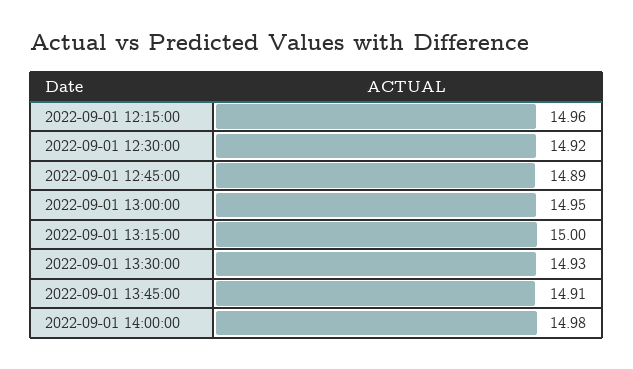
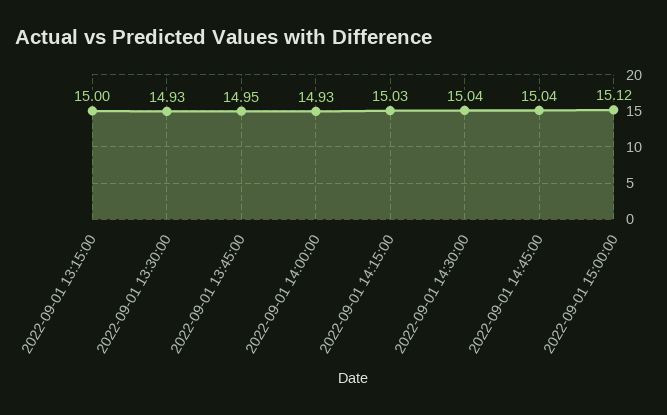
2022-09-01 12:15:00: 14.96 -> none
2022-09-01 12:30:00: 14.92 -> none
2022-09-01 12:45:00: 14.89 -> none
2022-09-01 13:00:00: 14.95 -> none
2022-09-01 13:45:00: 14.91 -> 14.95
2022-09-01 14:00:00: 14.98 -> 14.93
2022-09-01 14:15:00: none -> 15.03
2022-09-01 14:30:00: none -> 15.04
2022-09-01 14:45:00: none -> 15.04
2022-09-01 15:00:00: none -> 15.12

